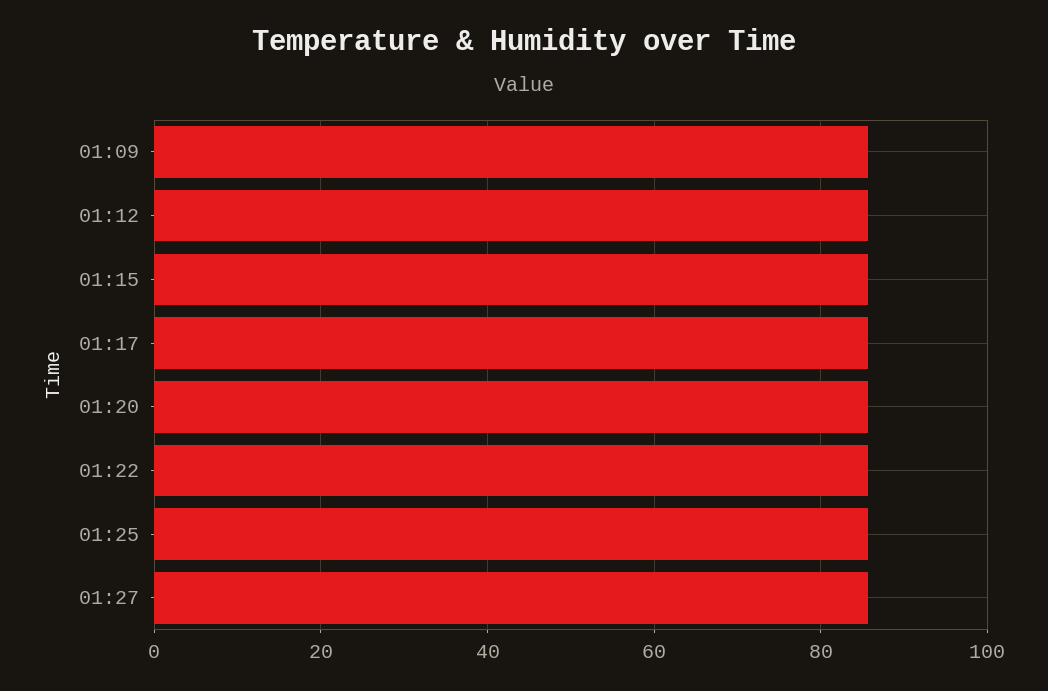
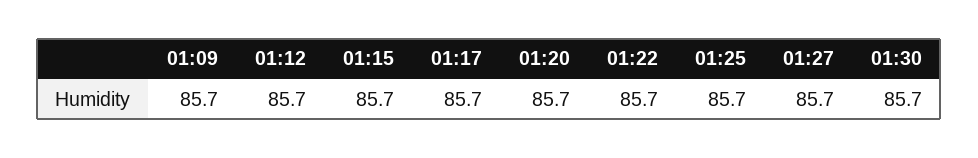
01:30: none -> 85.7

